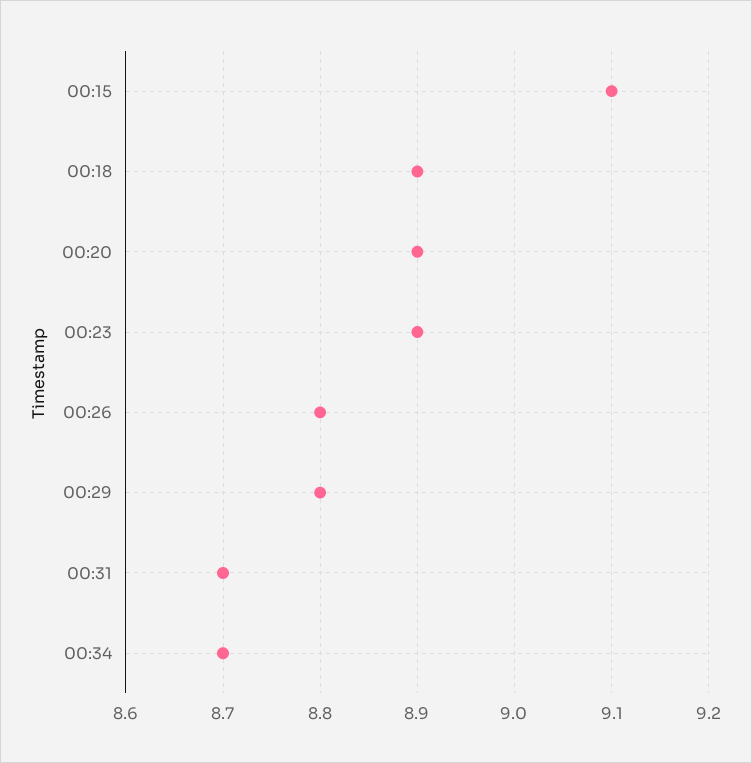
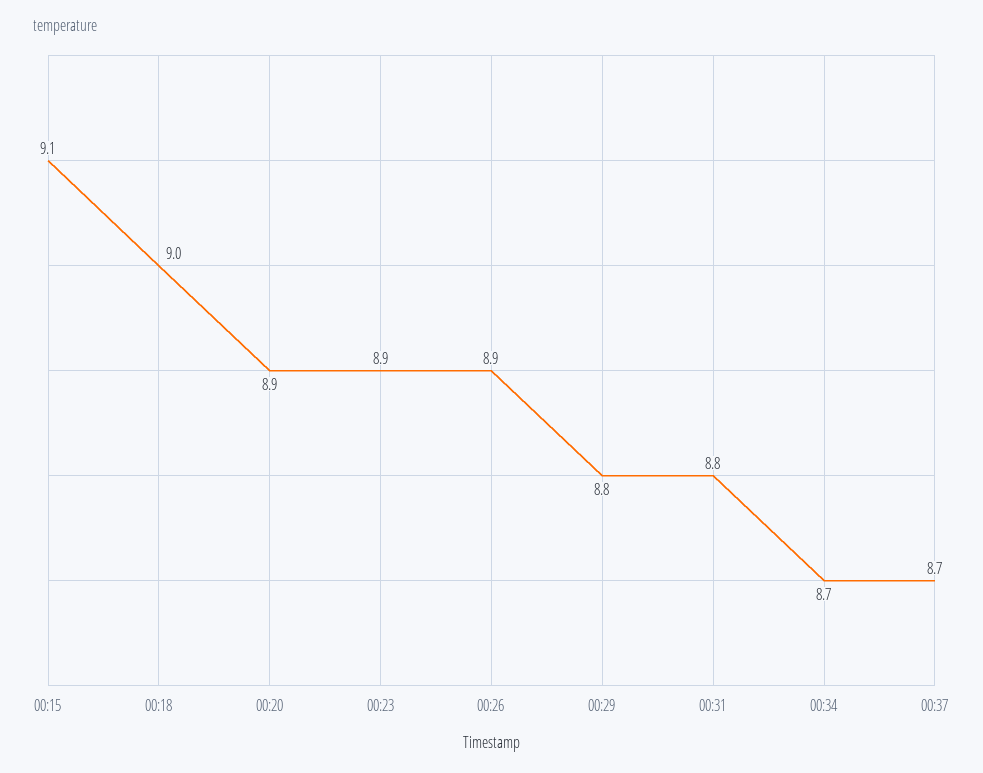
00:18: 8.9 -> 9
00:26: 8.8 -> 8.9
00:31: 8.7 -> 8.8
00:37: none -> 8.7

